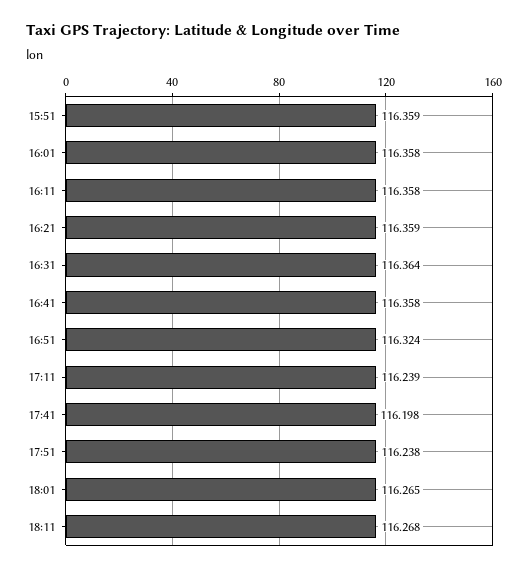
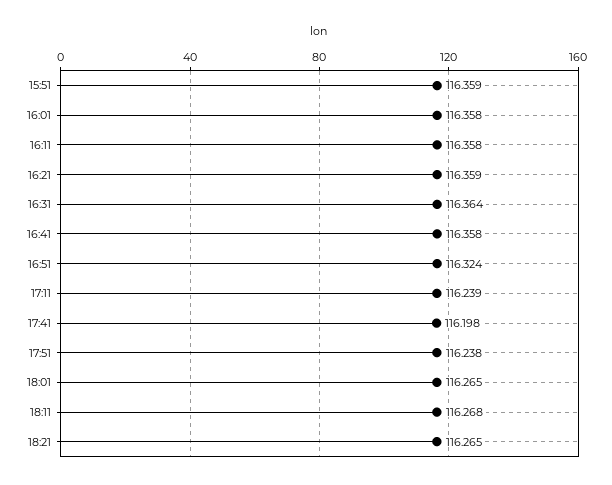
18:21: none -> 116.265

